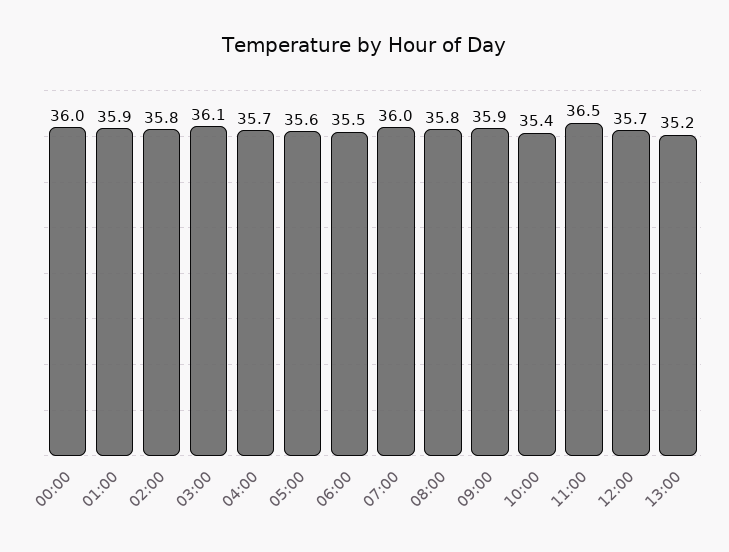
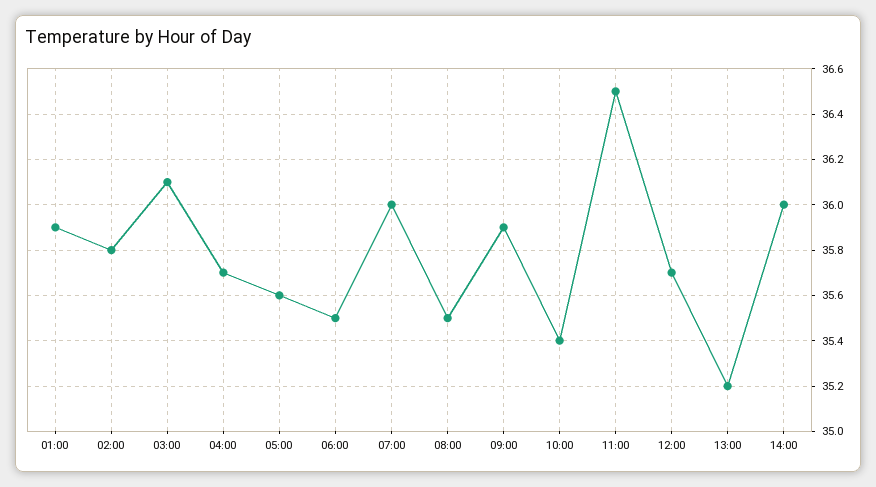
00:00: 36 -> none
08:00: 35.8 -> 35.5
14:00: none -> 36

